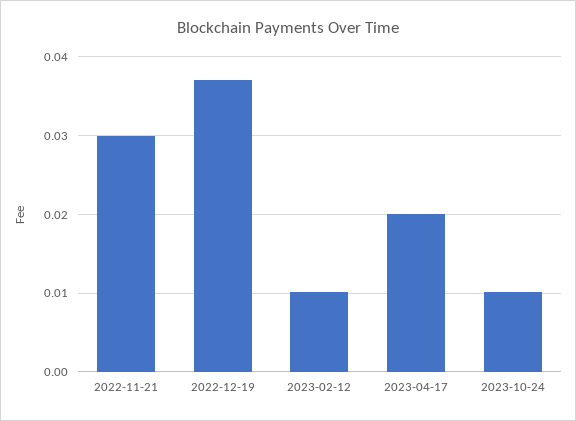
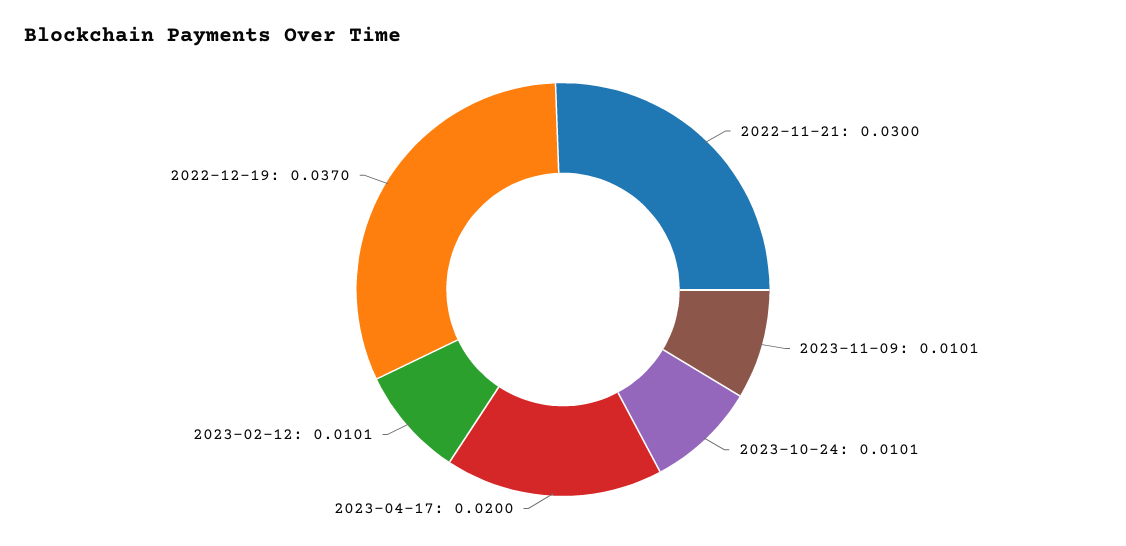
2023-11-09: none -> 0.0101

